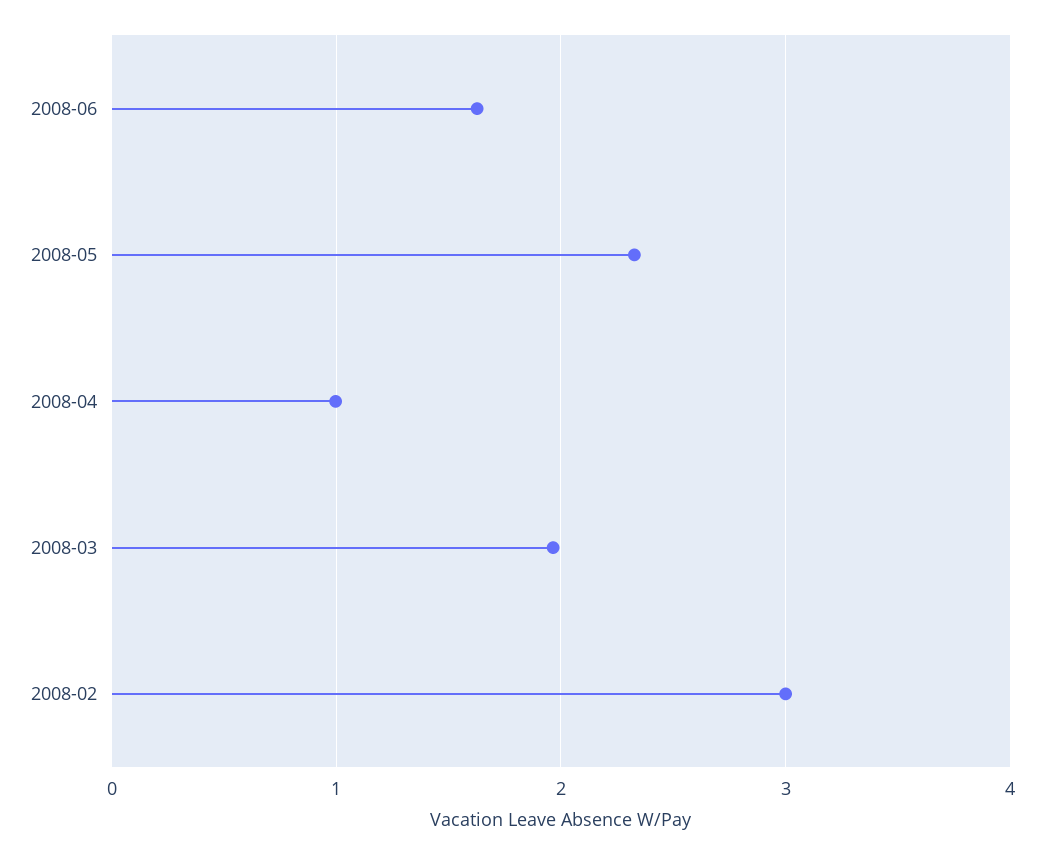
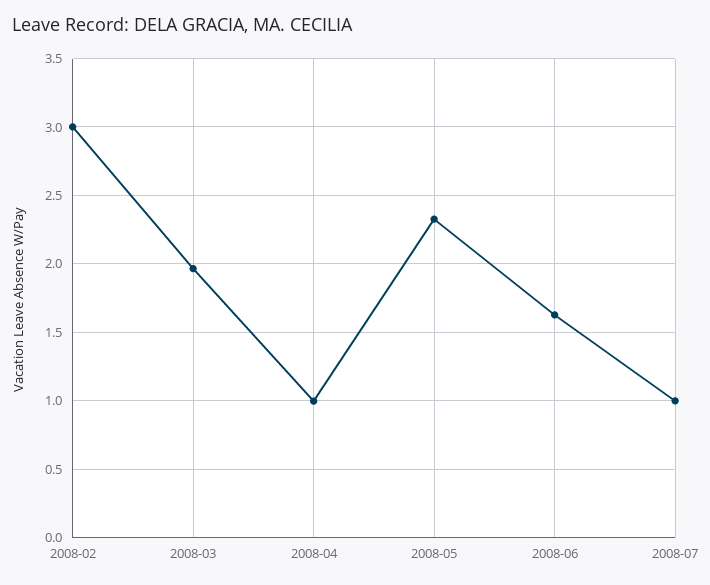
2008-07: none -> 1

